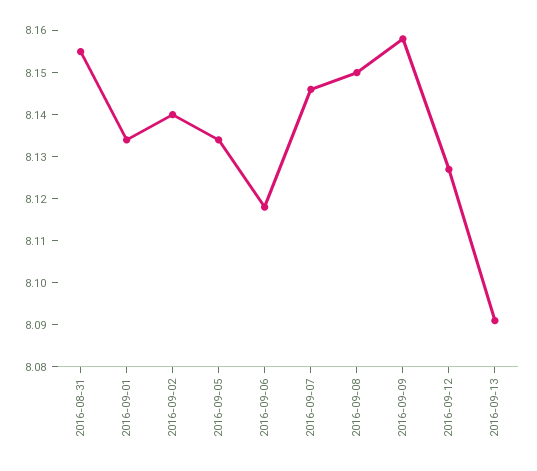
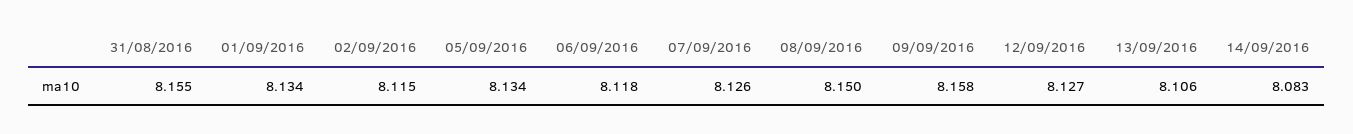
2016-09-02: 8.14 -> 8.115
2016-09-07: 8.145 -> 8.126
2016-09-13: 8.09 -> 8.106
14/09/2016: none -> 8.083

